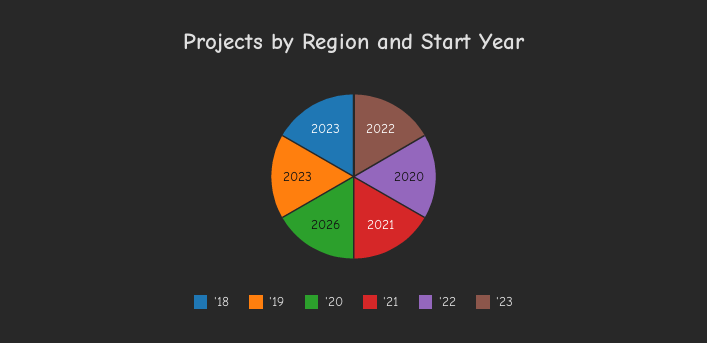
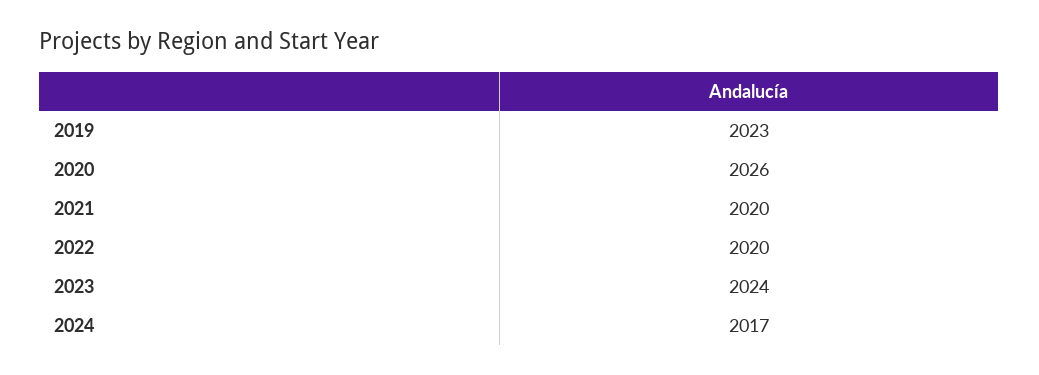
'18: 2023 -> none
'21: 2021 -> 2020
'23: 2022 -> 2024
2024: none -> 2017

